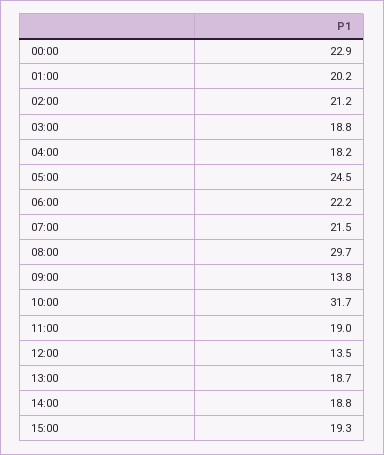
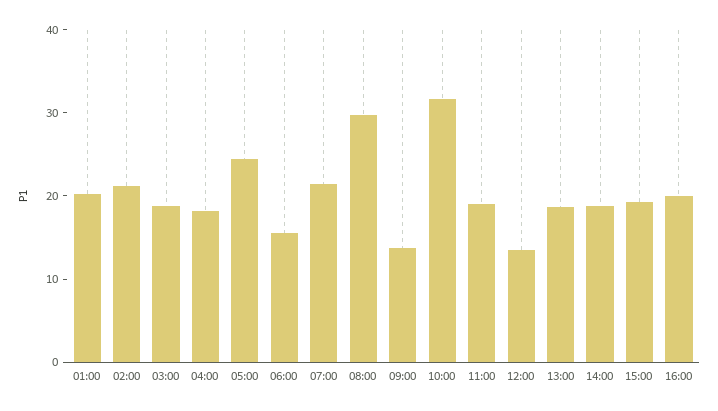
00:00: 22.9 -> none
06:00: 22.2 -> 16
16:00: none -> 20

